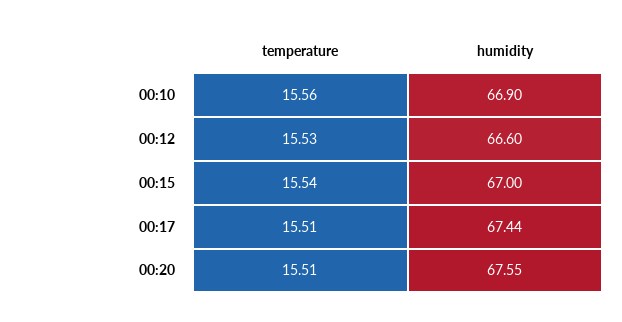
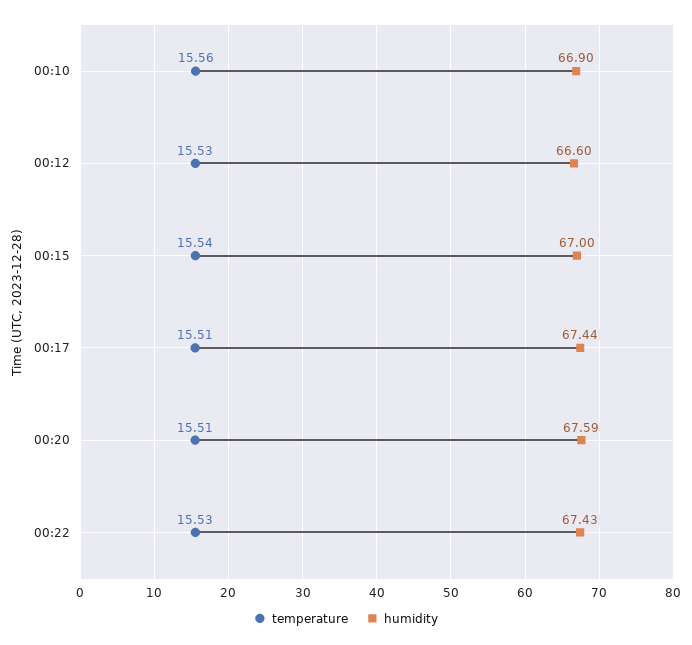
humidity, 00:20: 67.55 -> 67.59
temperature, 00:22: none -> 15.53
humidity, 00:22: none -> 67.43

